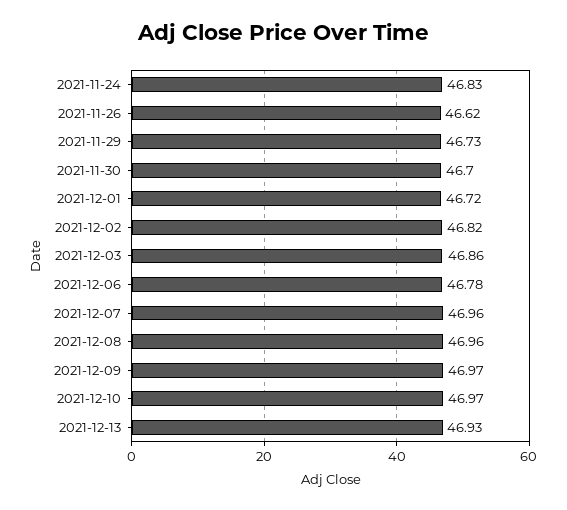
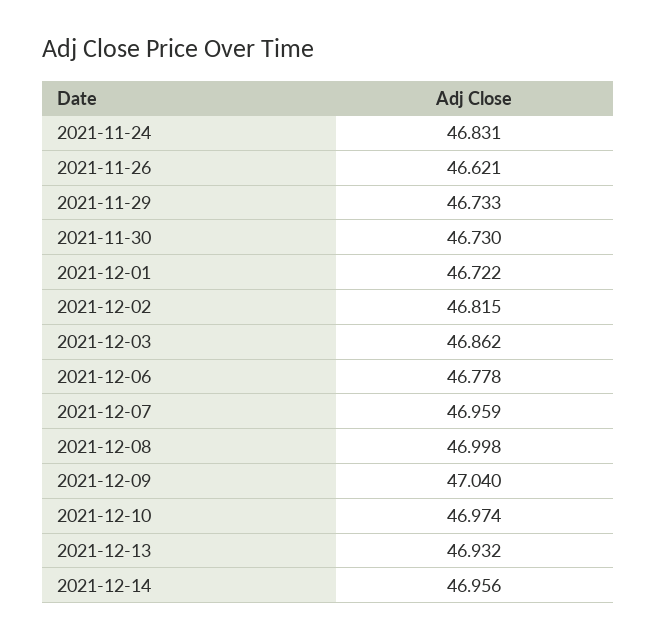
2021-11-30: 46.7 -> 46.73
2021-12-08: 46.96 -> 46.998
2021-12-09: 46.97 -> 47.04
2021-12-14: none -> 46.956

